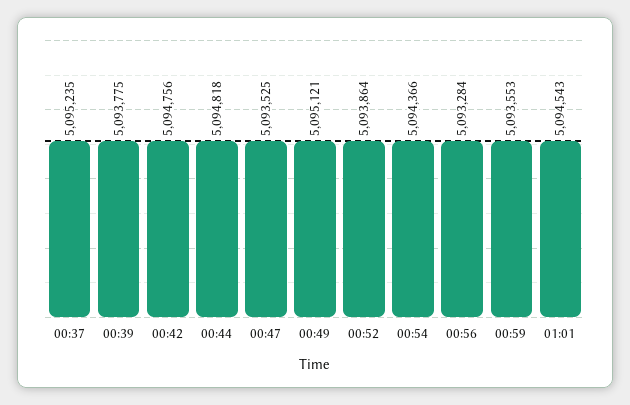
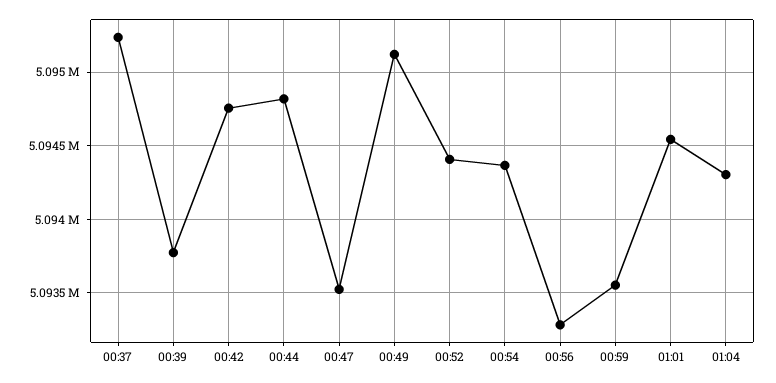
00:52: 5093864 -> 5094400
01:04: none -> 5094300

